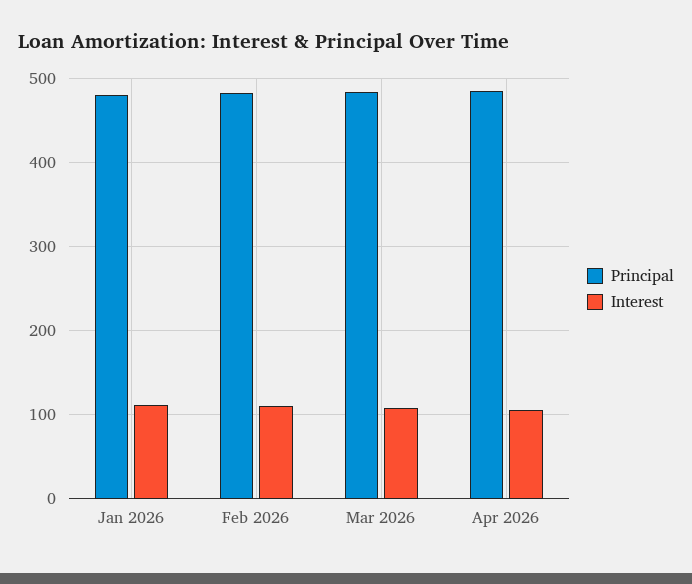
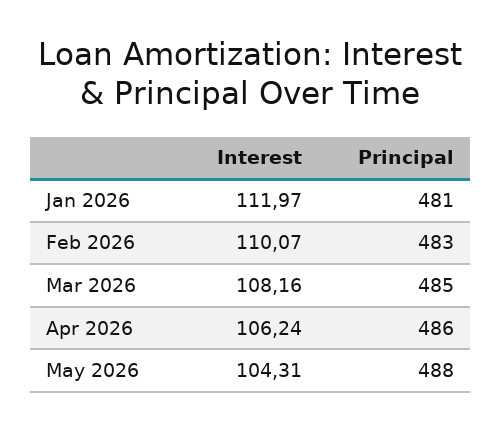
Interest, May 2026: none -> 104.31
Principal, May 2026: none -> 488

